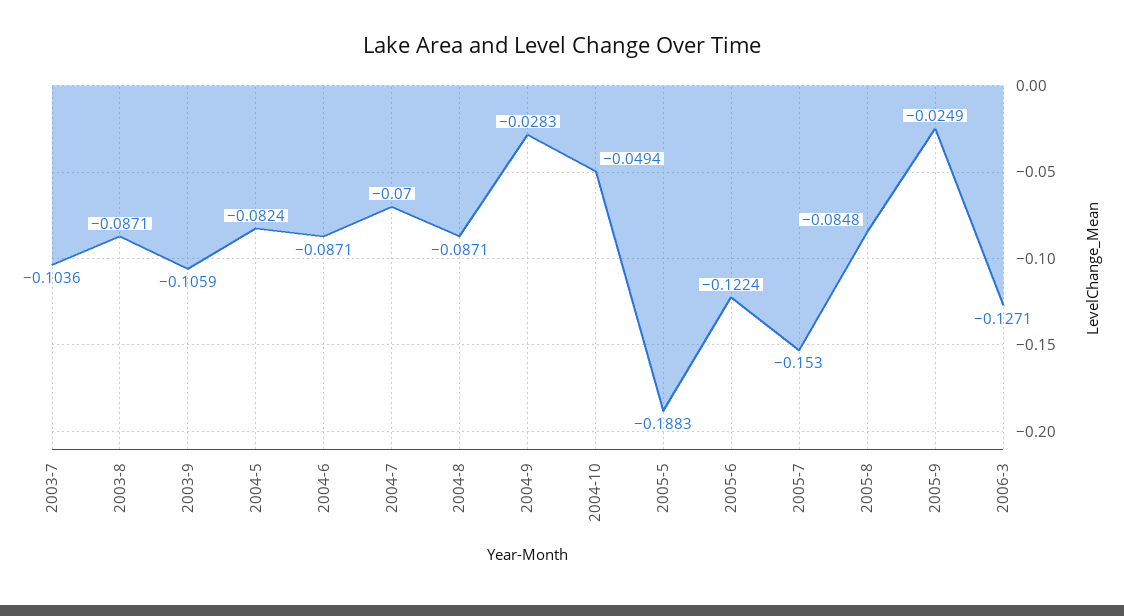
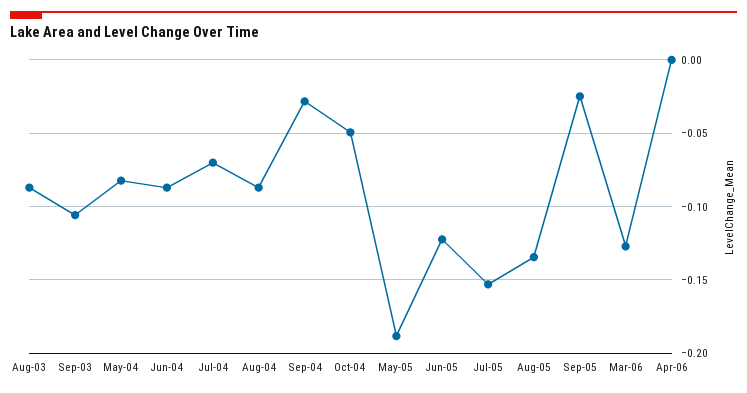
2003-7: -0.1036 -> none
2005-8: -0.0848 -> -0.135
Apr-06: none -> 0

